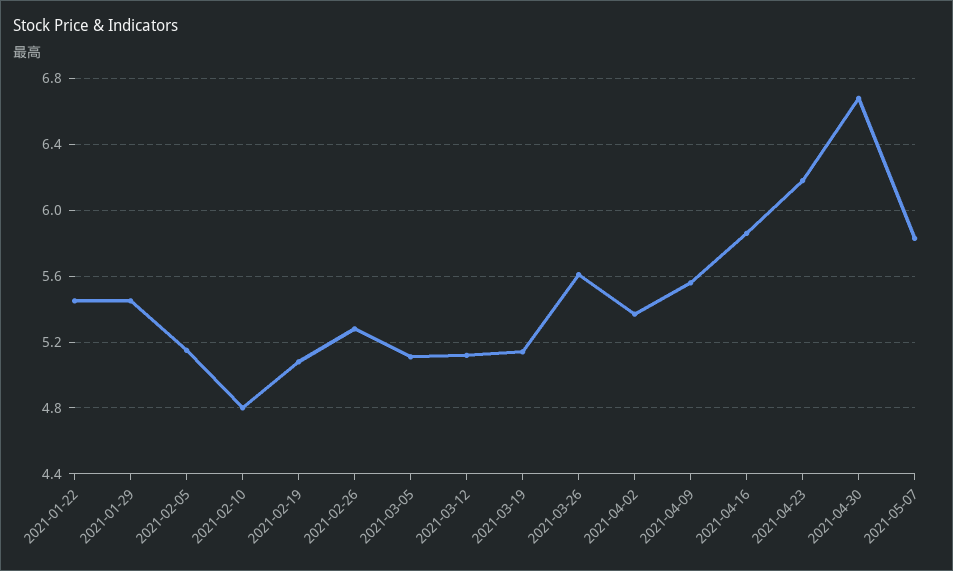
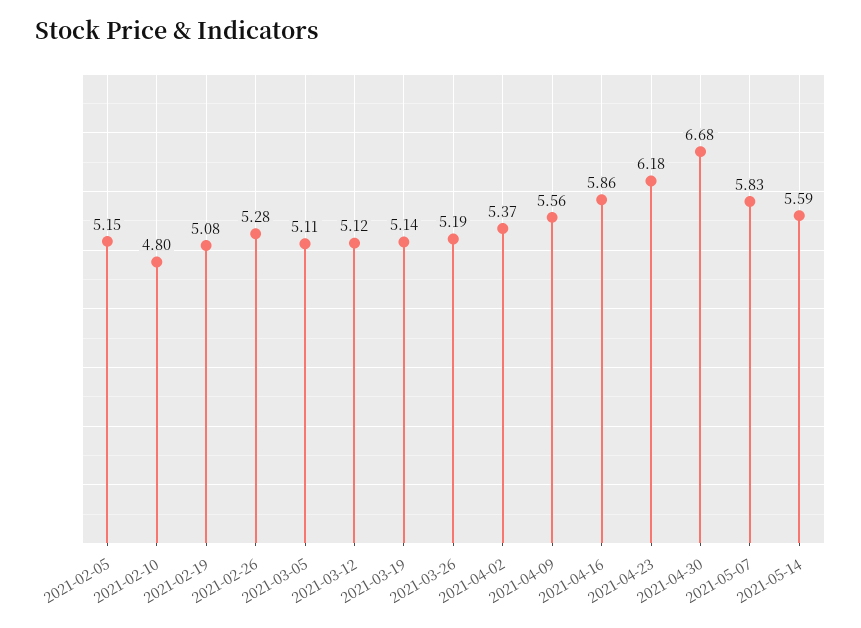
2021-01-22: 5.45 -> none
2021-01-29: 5.45 -> none
2021-03-26: 5.6 -> 5.19
2021-05-14: none -> 5.59

